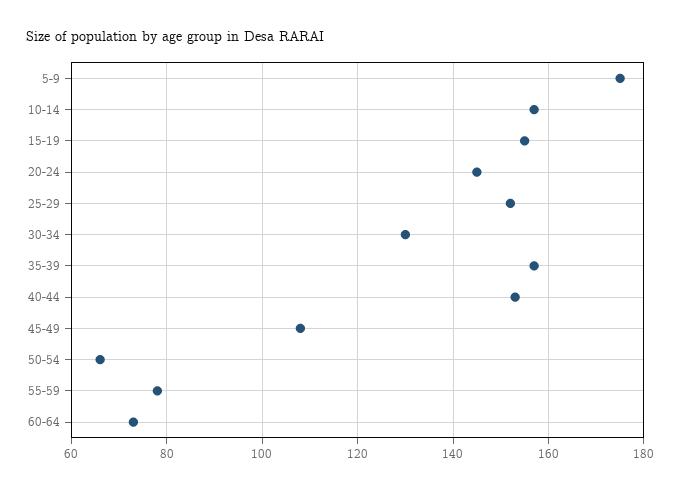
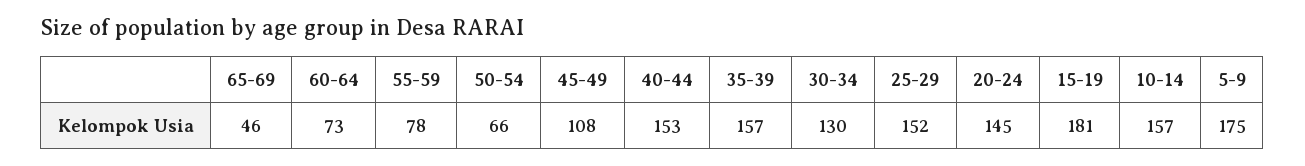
15-19: 155 -> 181
65-69: none -> 46

